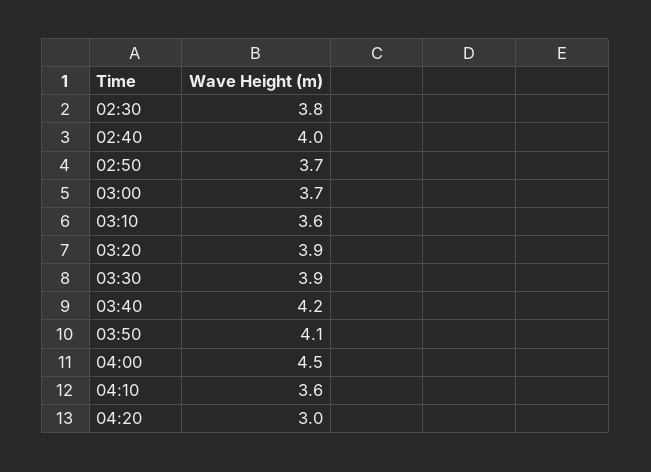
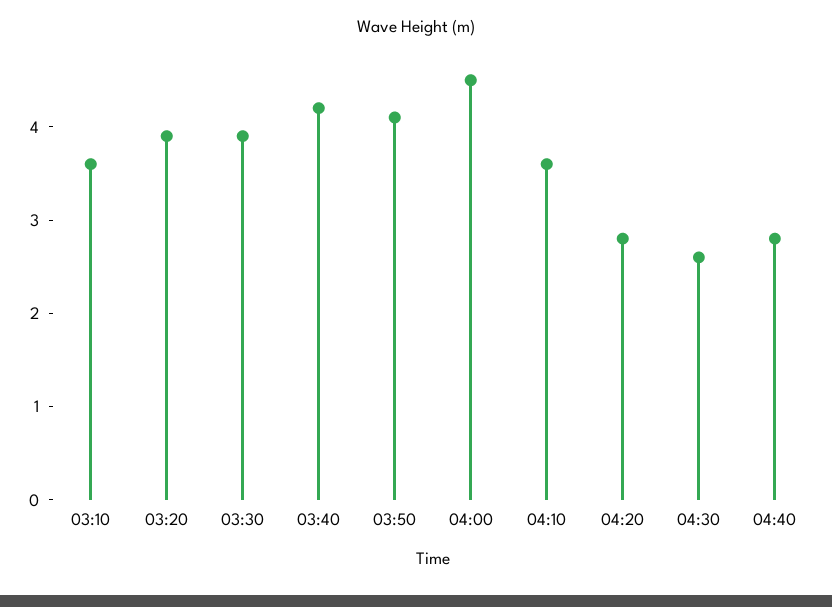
02:30: 3.8 -> none
02:40: 4 -> none
02:50: 3.7 -> none
03:00: 3.7 -> none
04:20: 3 -> 2.8
04:30: none -> 2.6
04:40: none -> 2.8

